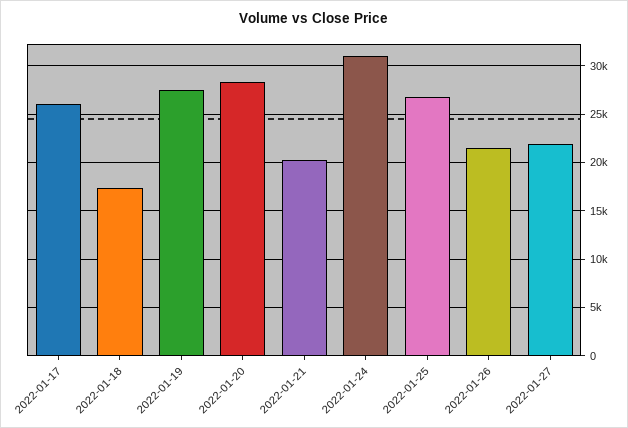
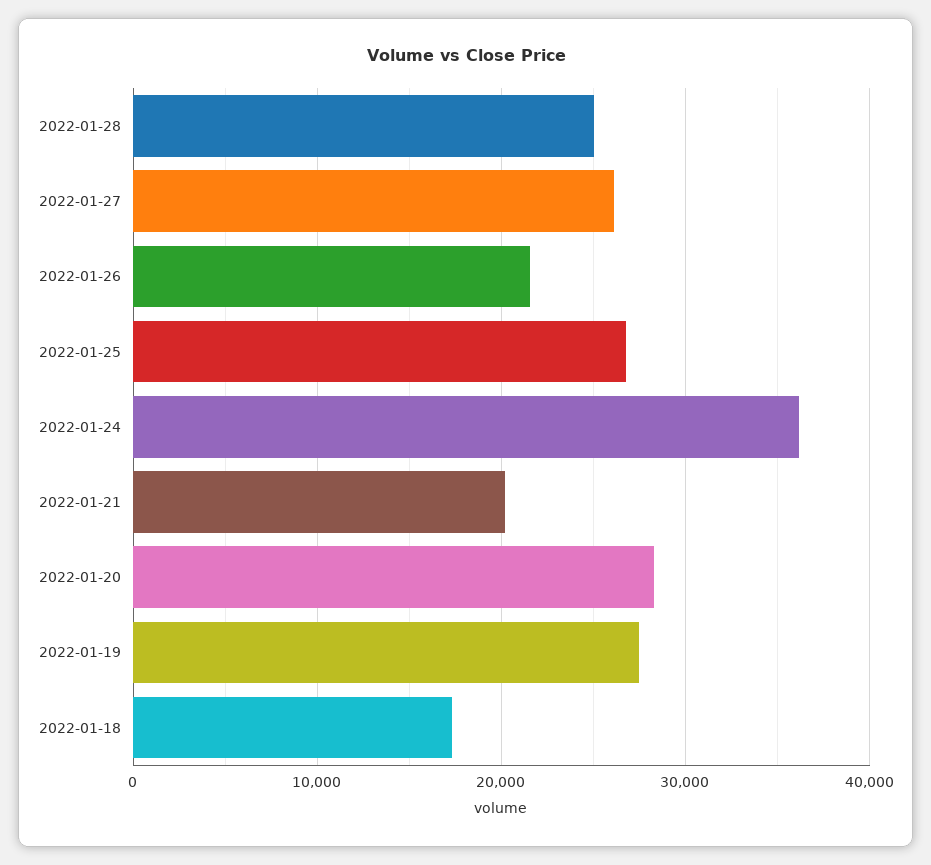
2022-01-17: 26000 -> none
2022-01-24: 31000 -> 36000
2022-01-27: 22000 -> 26000
2022-01-28: none -> 25000

